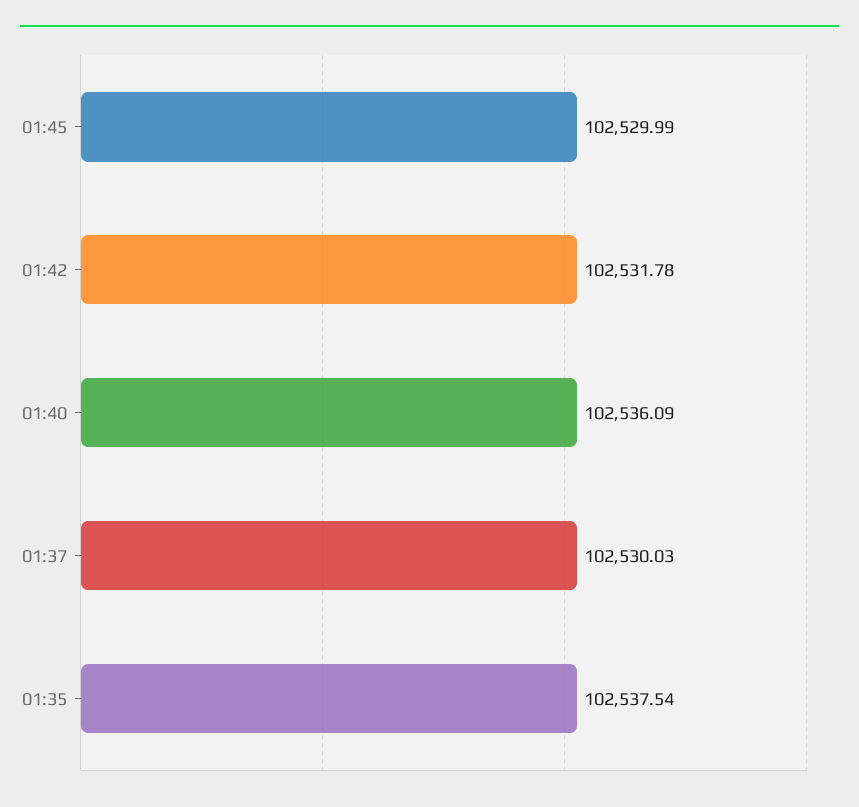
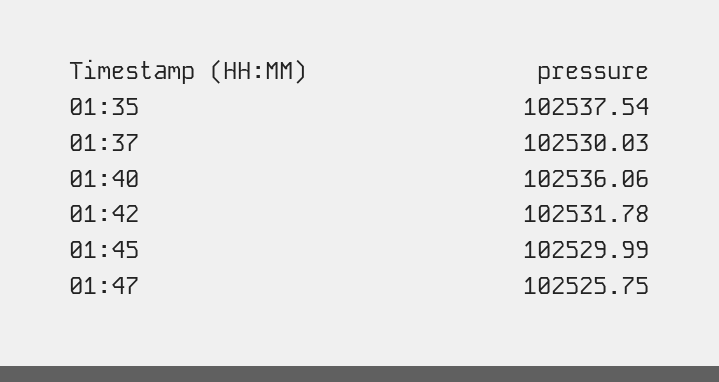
01:40: 102536.09 -> 102536.06
01:47: none -> 102525.75

